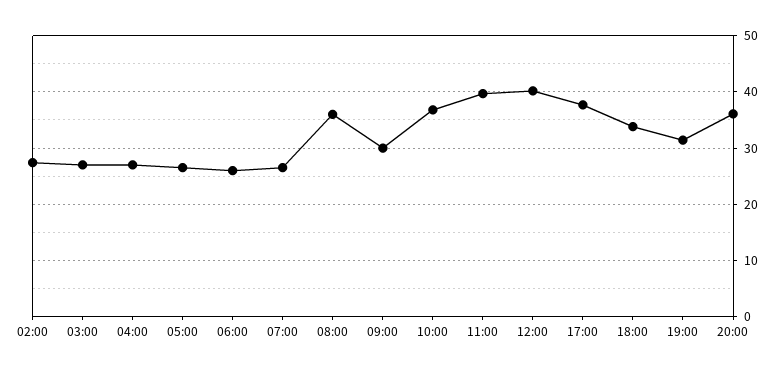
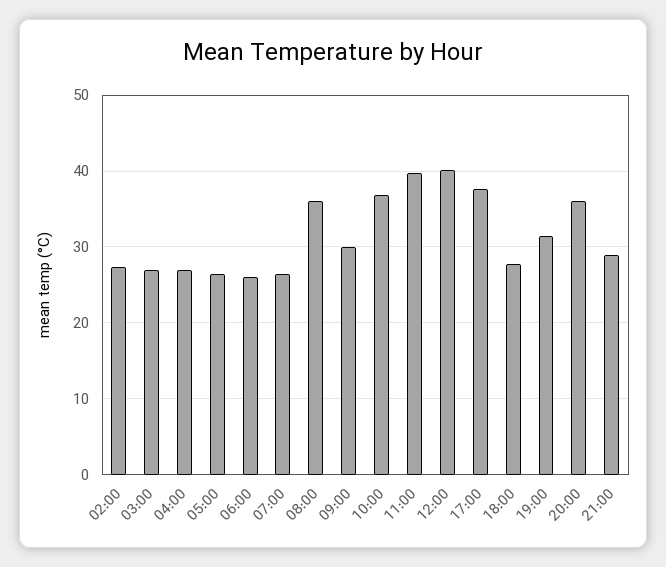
18:00: 34 -> 28
21:00: none -> 29

